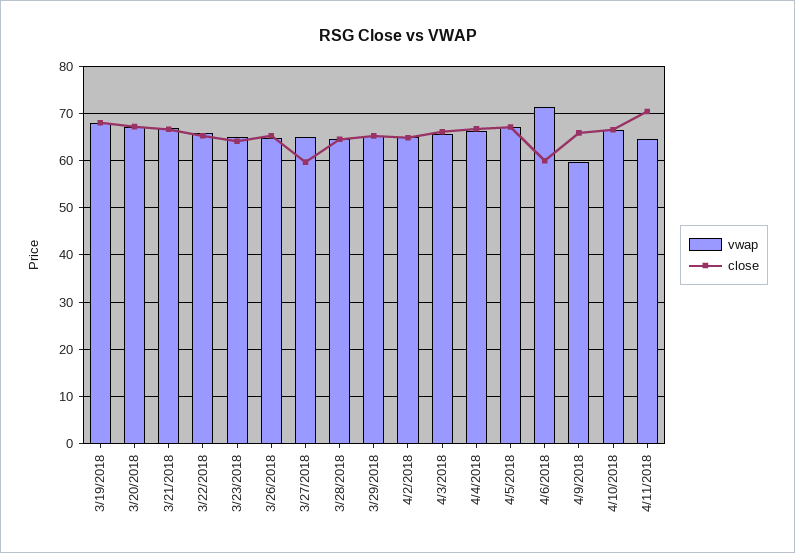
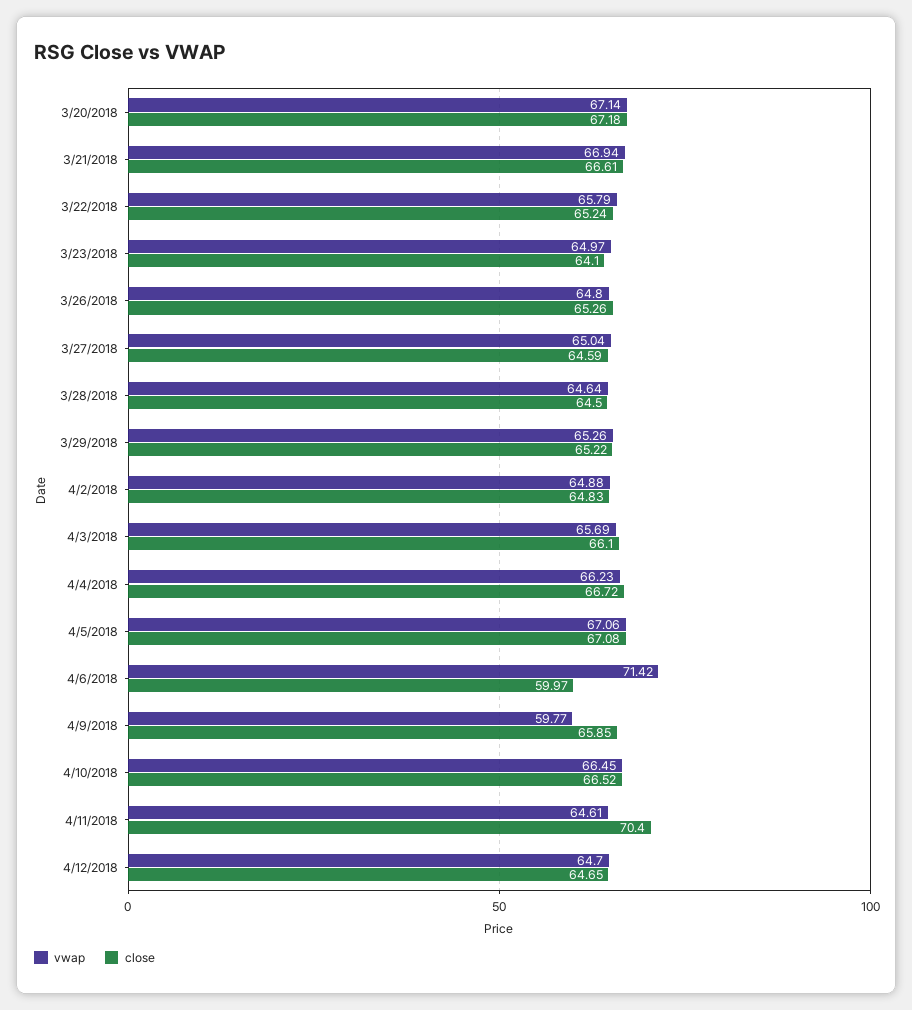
vwap, 3/19/2018: 68 -> none
close, 3/19/2018: 68 -> none
close, 3/27/2018: 60 -> 64.59
vwap, 4/12/2018: none -> 64.7
close, 4/12/2018: none -> 64.65

